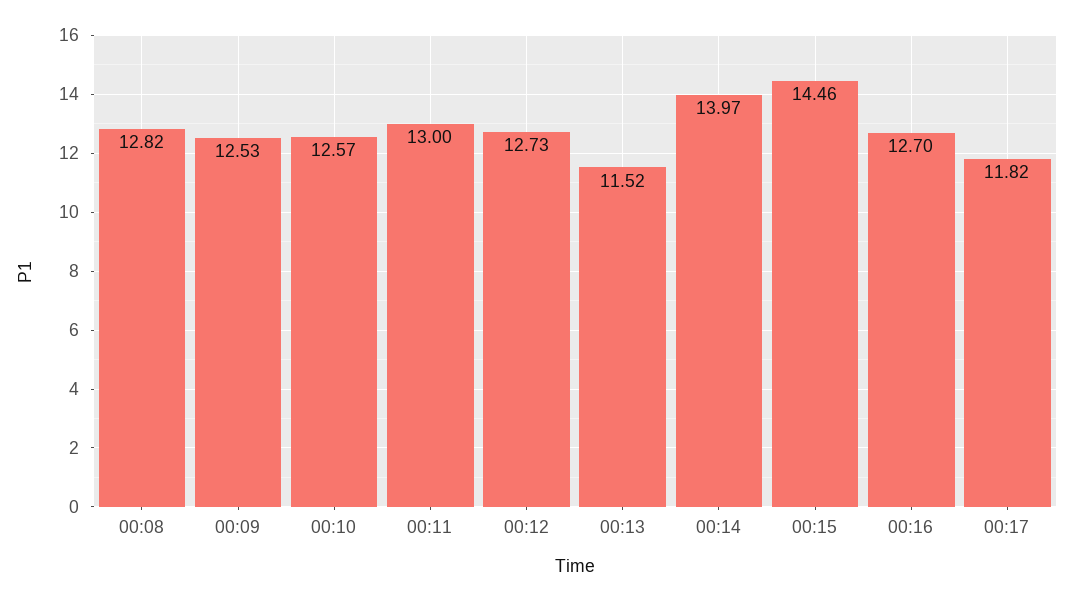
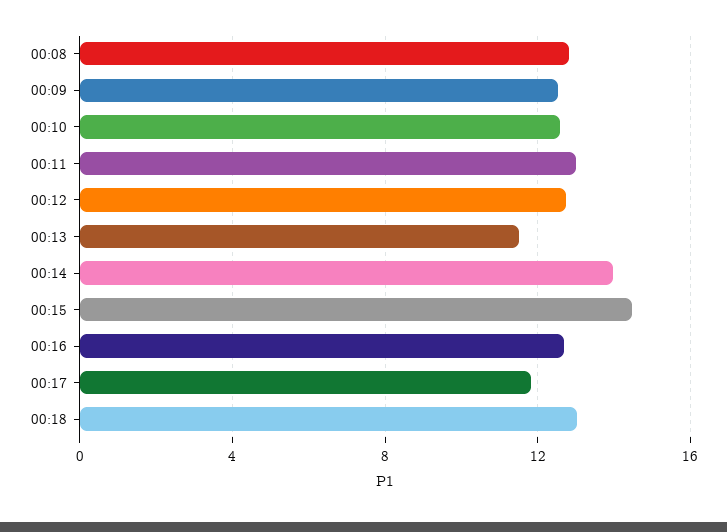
00:18: none -> 13

